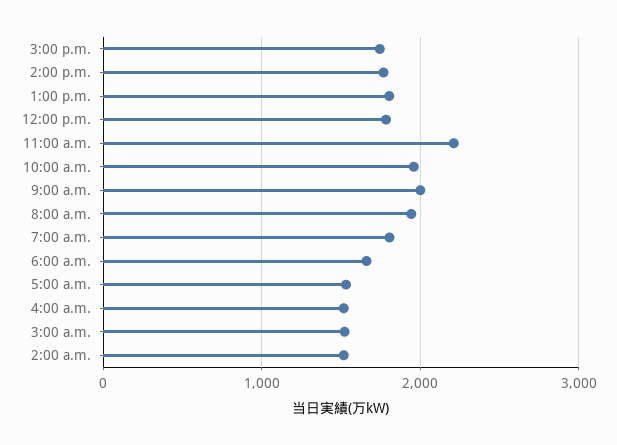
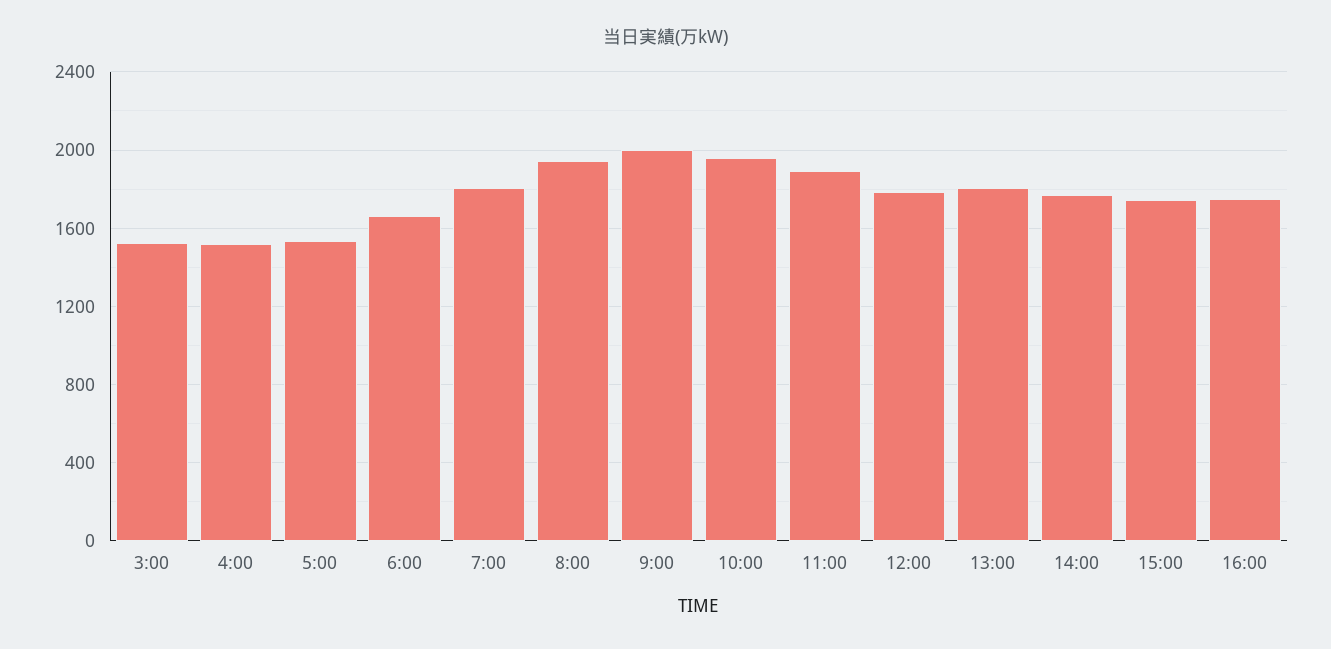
11:00 a.m.: 2200 -> 1900
2:00 a.m.: 1500 -> none
16:00: none -> 1750

